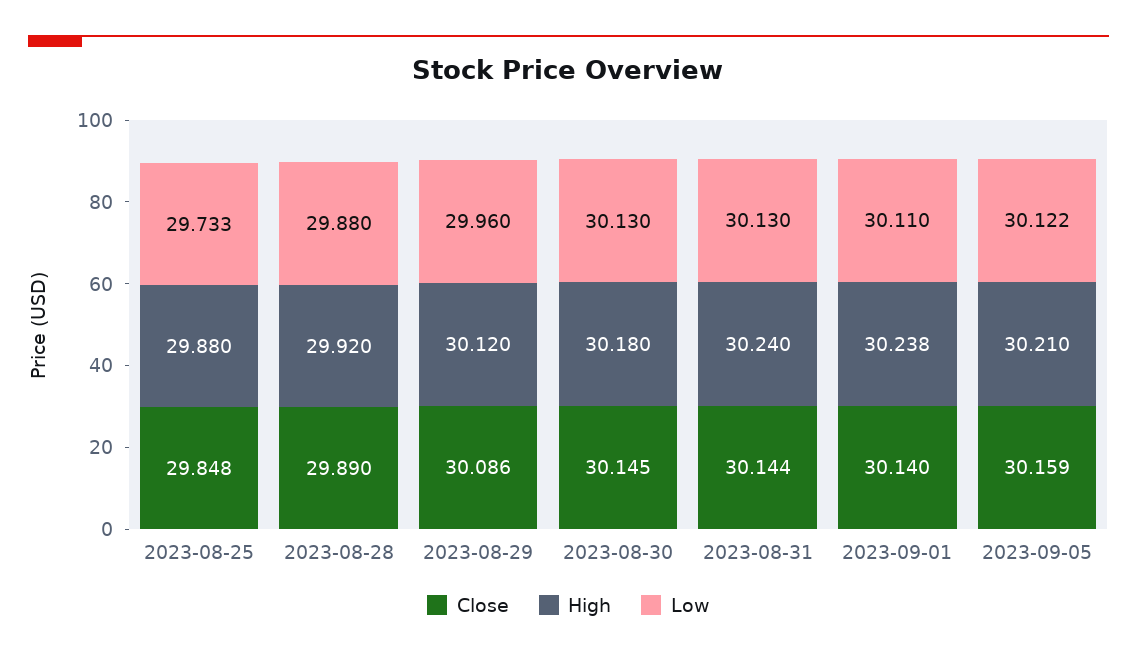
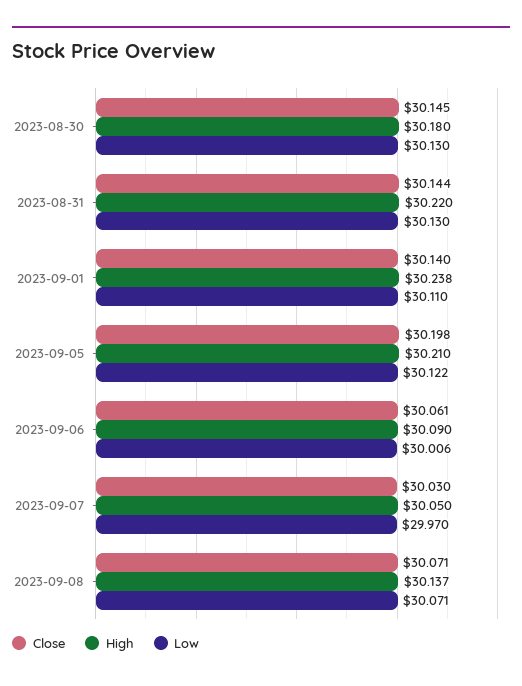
Close, 2023-08-25: 29.848 -> none
High, 2023-08-25: 29.88 -> none
Low, 2023-08-25: 29.733 -> none
Close, 2023-08-28: 29.89 -> none
High, 2023-08-28: 29.92 -> none
Low, 2023-08-28: 29.88 -> none
Close, 2023-08-29: 30.086 -> none
High, 2023-08-29: 30.12 -> none
Low, 2023-08-29: 29.96 -> none
High, 2023-08-31: 30.24 -> 30.22
Close, 2023-09-05: 30.159 -> 30.198
Close, 2023-09-06: none -> 30.061
High, 2023-09-06: none -> 30.09
Low, 2023-09-06: none -> 30.006
Close, 2023-09-07: none -> 30.03
High, 2023-09-07: none -> 30.05
Low, 2023-09-07: none -> 29.97
Close, 2023-09-08: none -> 30.071
High, 2023-09-08: none -> 30.137
Low, 2023-09-08: none -> 30.071

